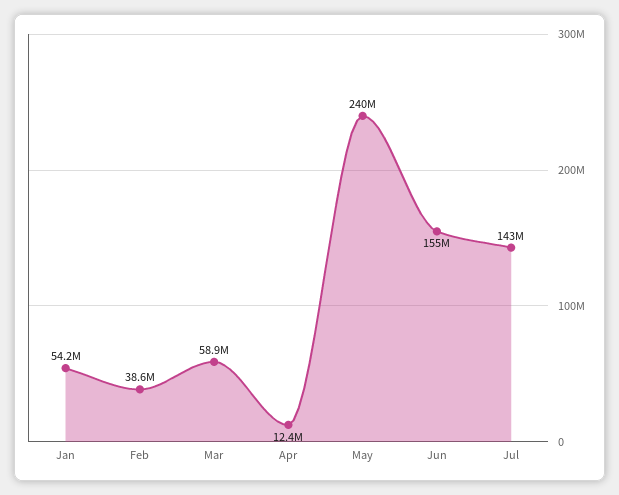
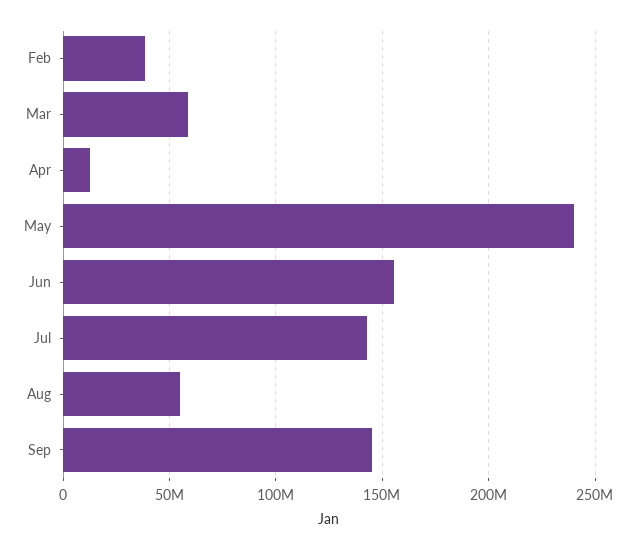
Jan: 54200000 -> none
Aug: none -> 55000000
Sep: none -> 145000000

